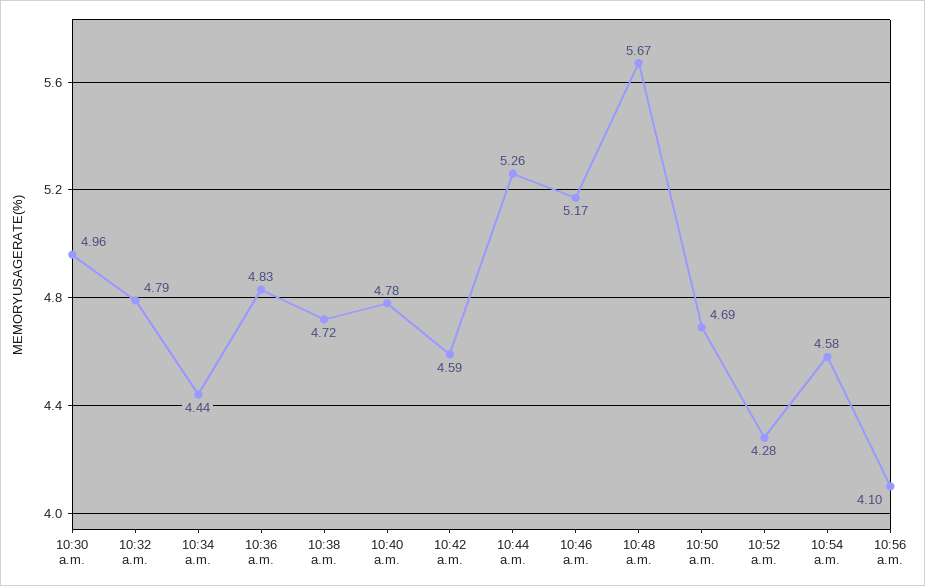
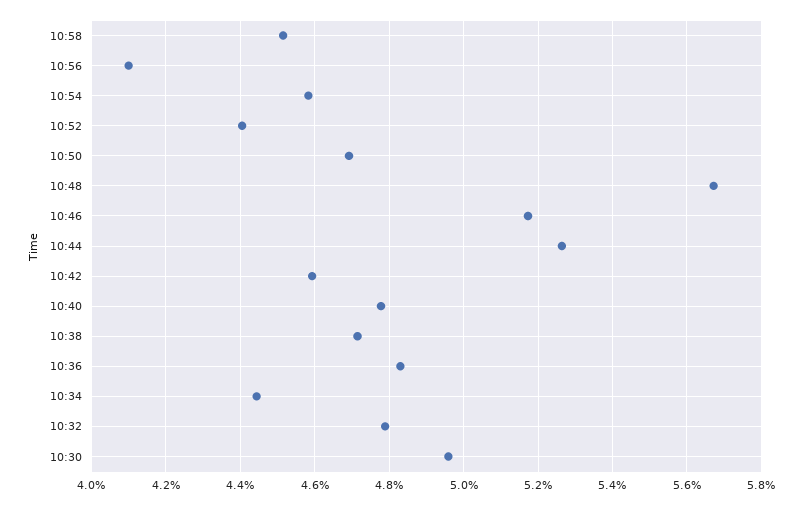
10:52 a.m.: 4.28 -> 4.4
10:58: none -> 4.52

